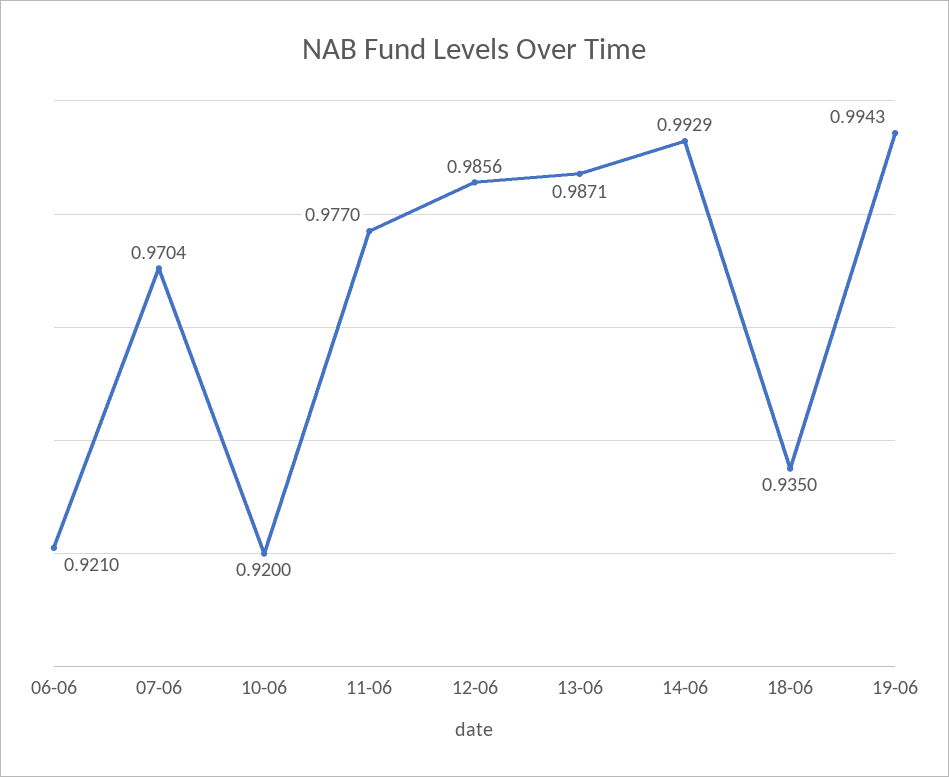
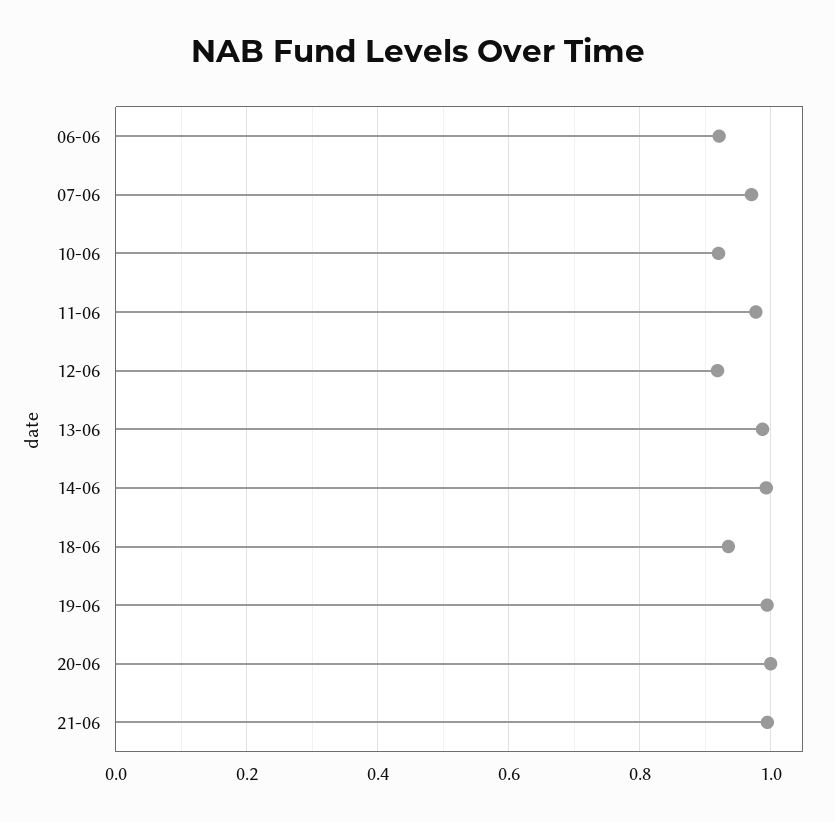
12-06: 0.9856 -> 0.92
20-06: none -> 1
21-06: none -> 1

